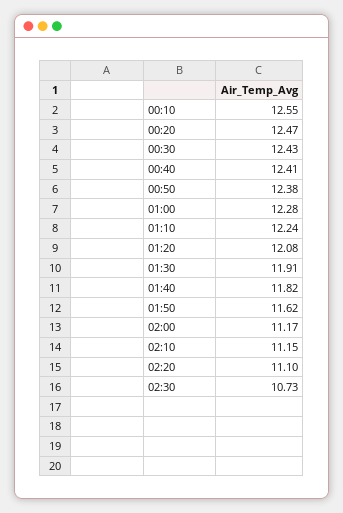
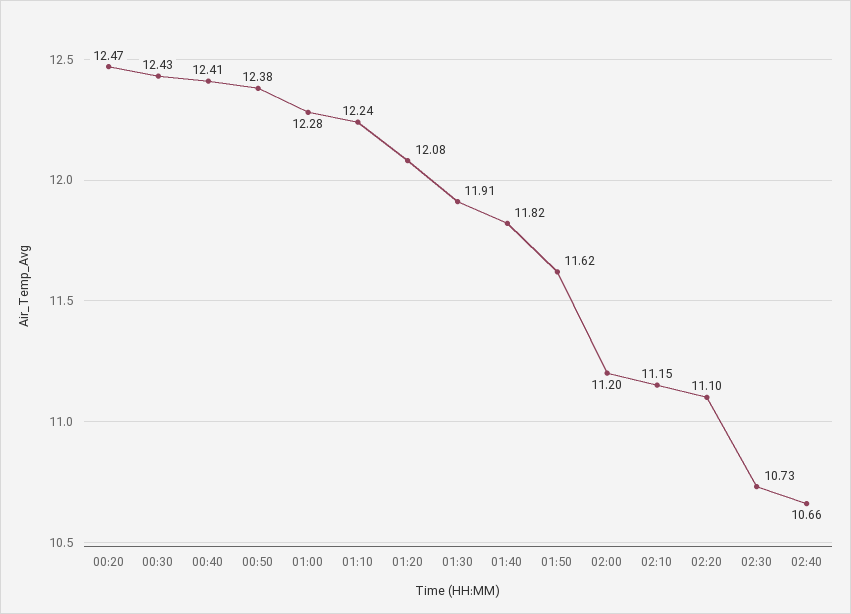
00:10: 12.55 -> none
02:00: 11.17 -> 11.2
02:40: none -> 10.66

